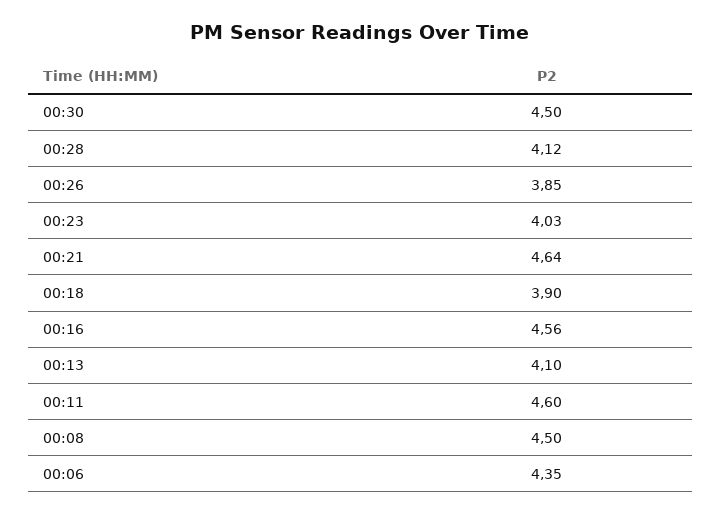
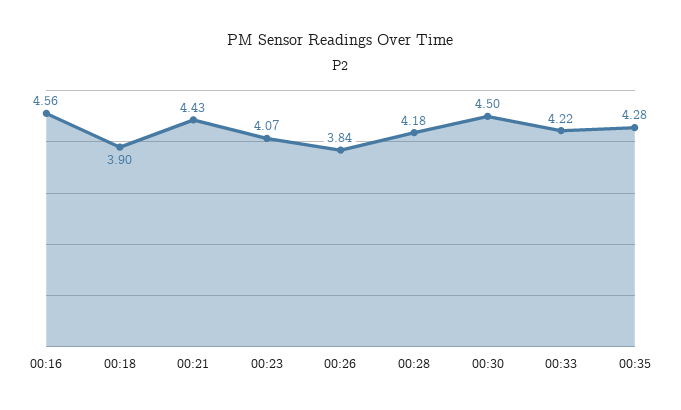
00:28: 4.12 -> 4.18
00:26: 3.85 -> 3.84
00:23: 4.03 -> 4.07
00:21: 4.64 -> 4.43
00:13: 4.1 -> none
00:11: 4.6 -> none
00:08: 4.5 -> none
00:06: 4.35 -> none
00:33: none -> 4.22
00:35: none -> 4.28

